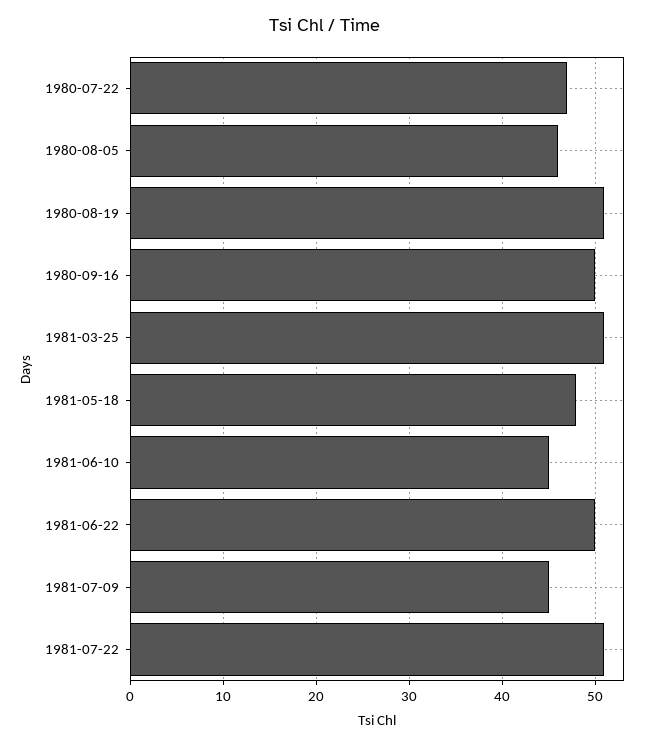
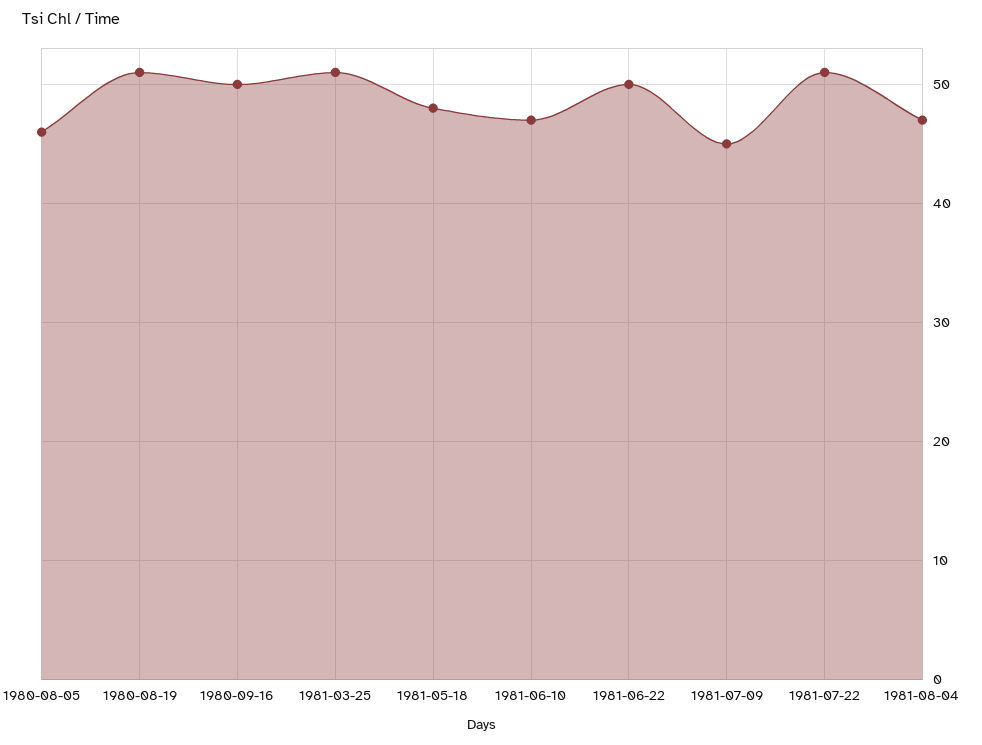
1980-07-22: 47 -> none
1981-06-10: 45 -> 47
1981-08-04: none -> 47

